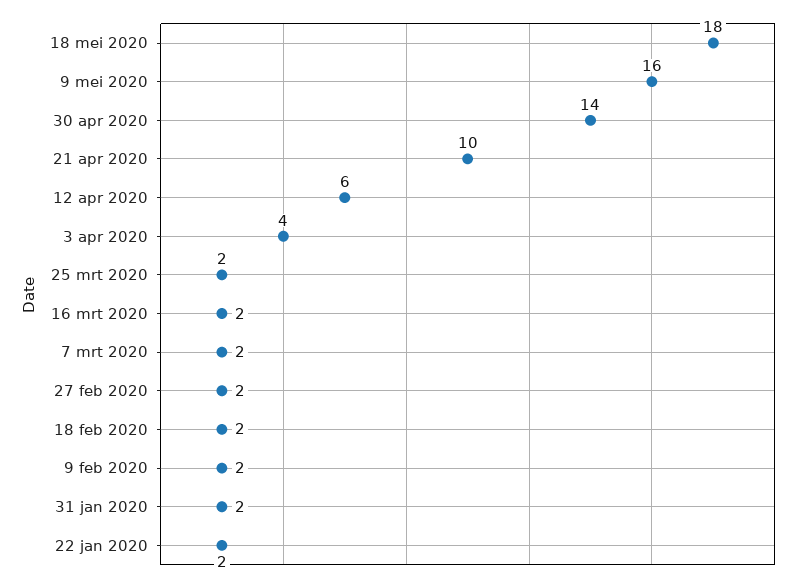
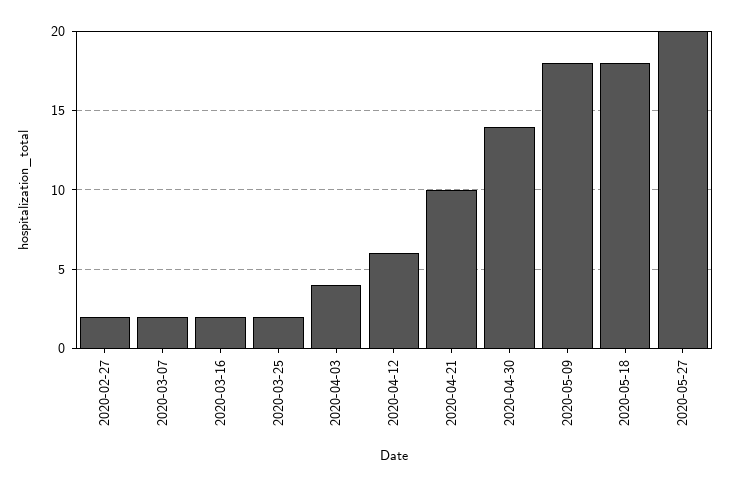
9 mei 2020: 16 -> 18
18 feb 2020: 2 -> none
9 feb 2020: 2 -> none
31 jan 2020: 2 -> none
22 jan 2020: 2 -> none
2020-05-27: none -> 20

